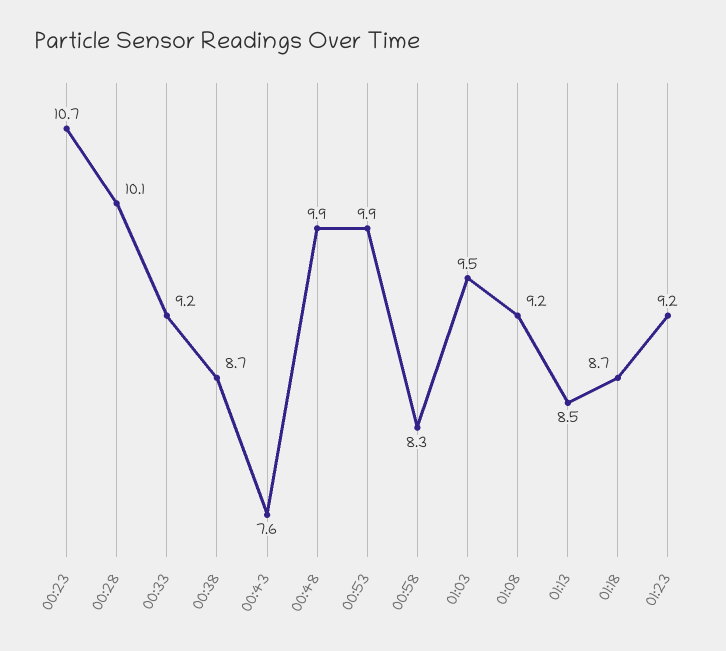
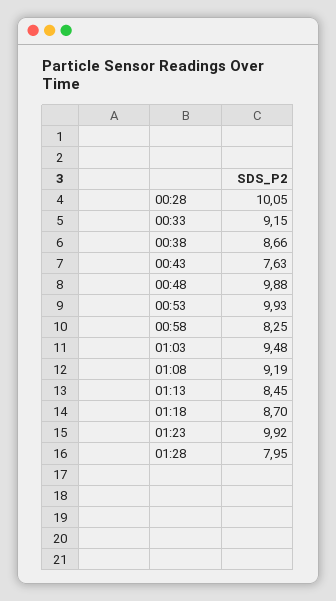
00:23: 10.7 -> none
01:23: 9.2 -> 9.92
01:28: none -> 7.95

